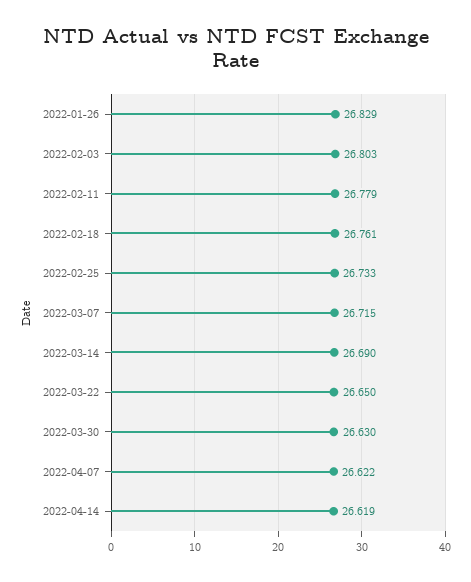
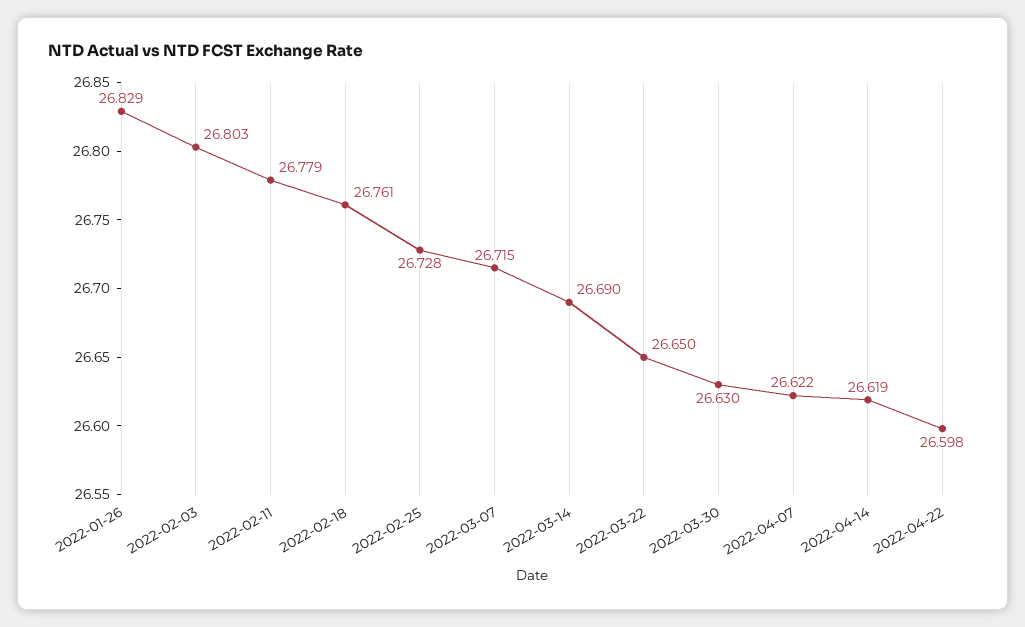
2022-02-25: 26.733 -> 26.728
2022-04-22: none -> 26.598

